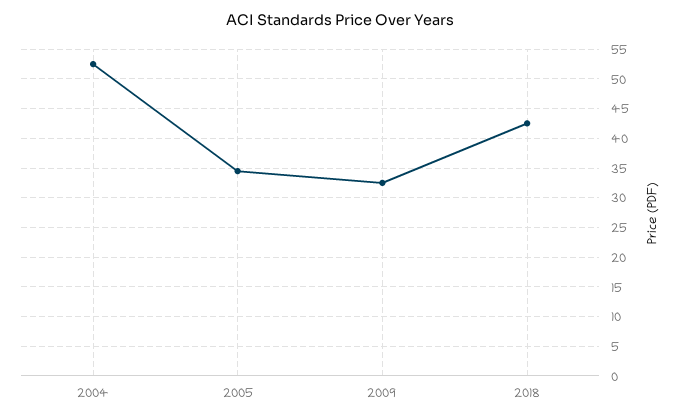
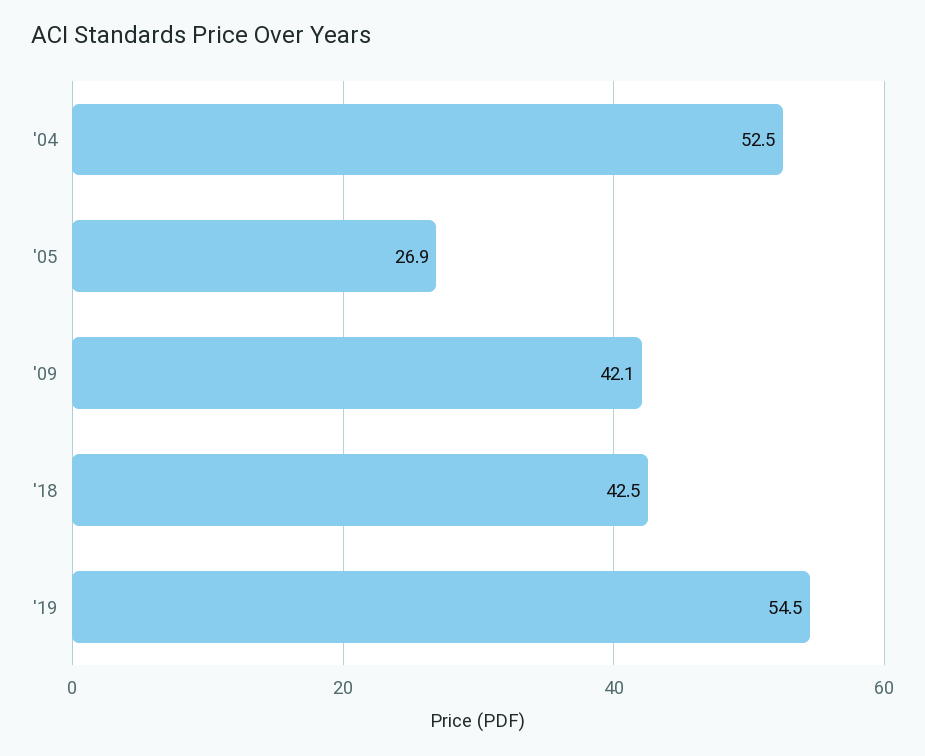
2005: 35 -> 26.9
2009: 32.5 -> 42.1
'19: none -> 54.5

